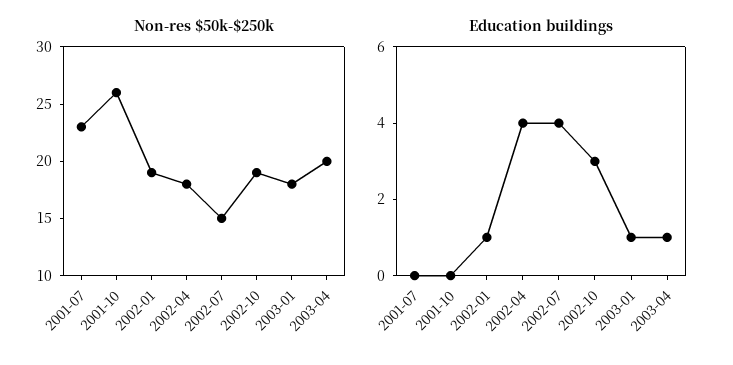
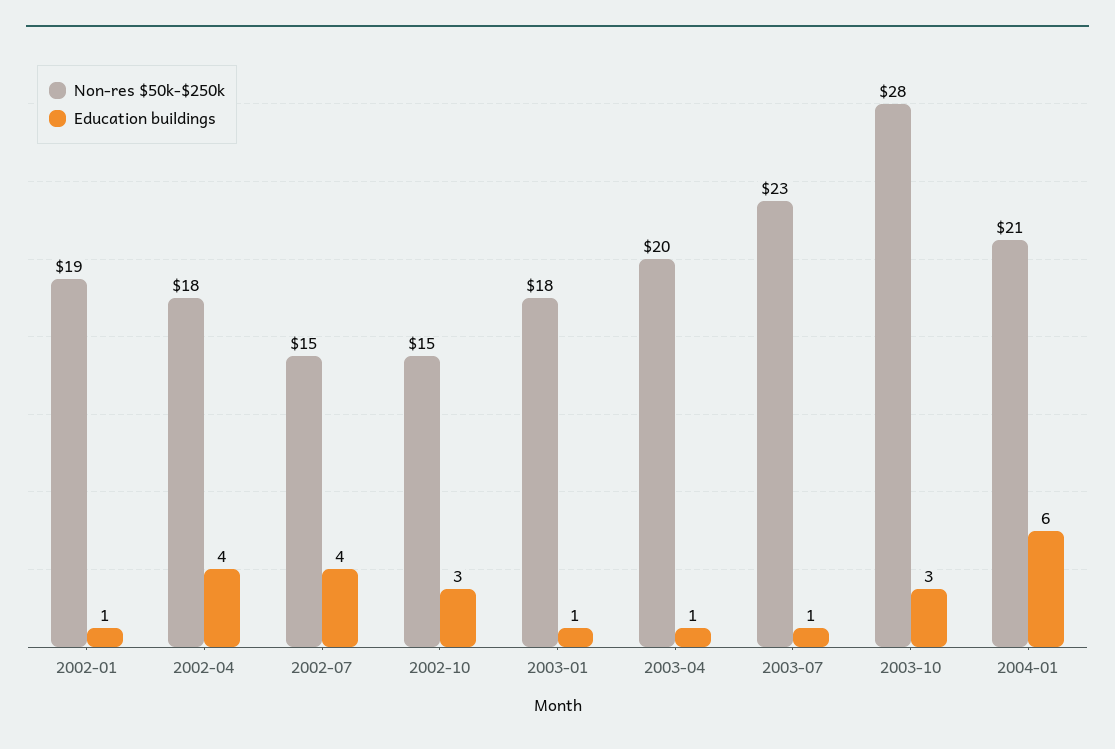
Non-res $50k-$250k, 2001-07: 23 -> none
Non-res $50k-$250k, 2001-10: 26 -> none
Non-res $50k-$250k, 2002-10: 19 -> 15
Education buildings, 2001-07: 0 -> none
Education buildings, 2001-10: 0 -> none
Non-res $50k-$250k, 2003-07: none -> 23
Education buildings, 2003-07: none -> 1
Non-res $50k-$250k, 2003-10: none -> 28
Education buildings, 2003-10: none -> 3
Non-res $50k-$250k, 2004-01: none -> 21
Education buildings, 2004-01: none -> 6

